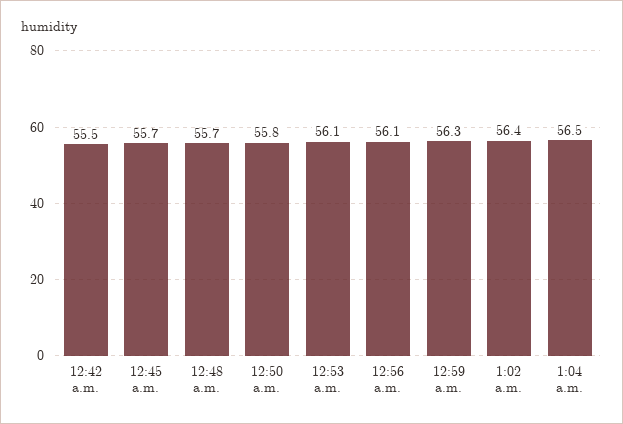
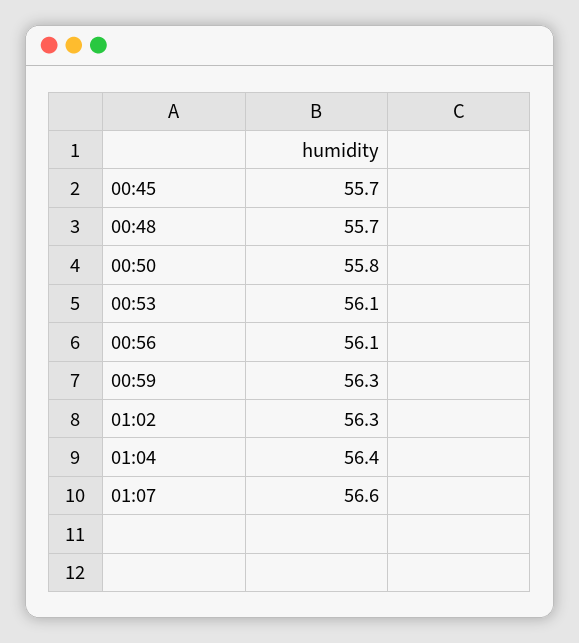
12:42 a.m.: 55.5 -> none
1:02 a.m.: 56.4 -> 56.3
1:04 a.m.: 56.5 -> 56.4
01:07: none -> 56.6

